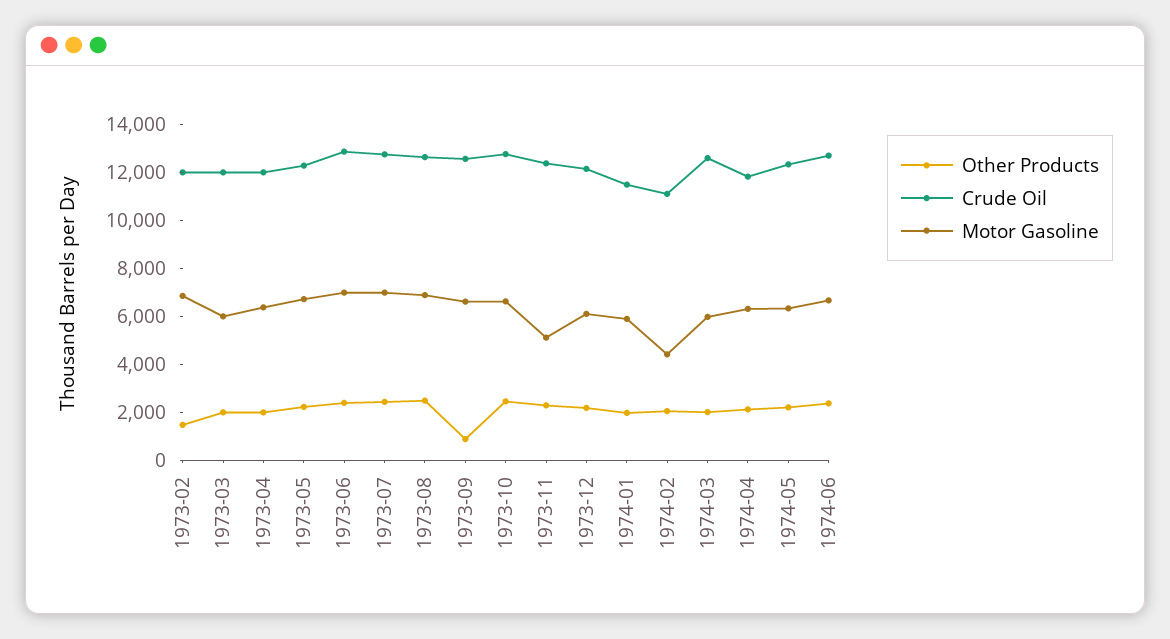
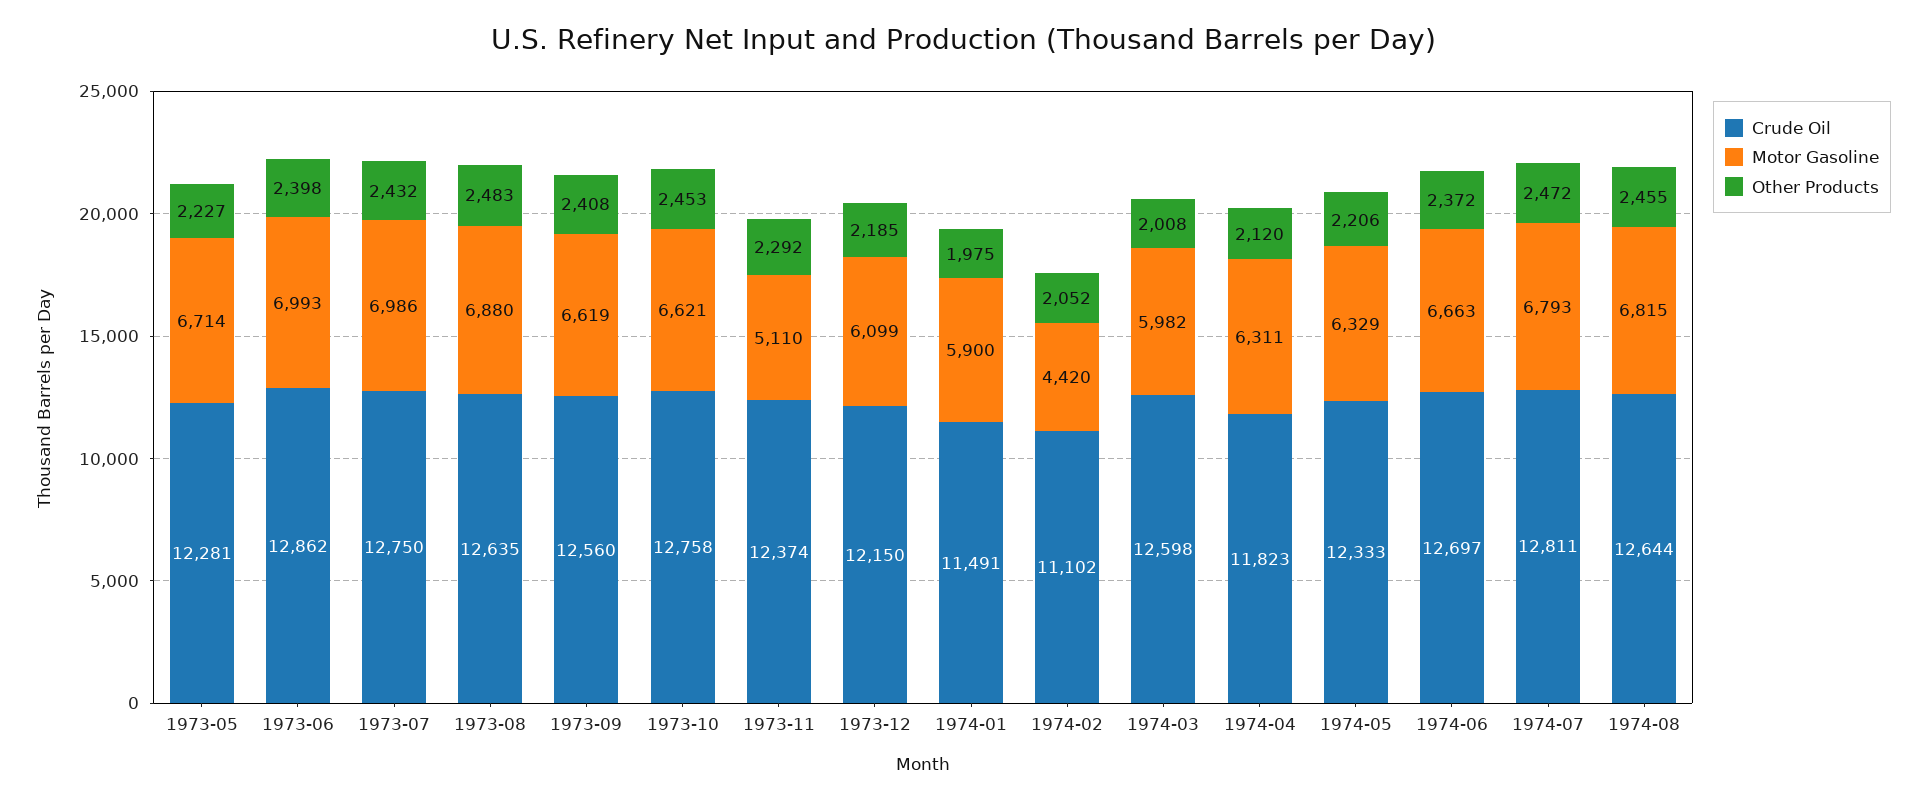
Other Products, 1973-02: 1500 -> none
Crude Oil, 1973-02: 12000 -> none
Motor Gasoline, 1973-02: 7000 -> none
Other Products, 1973-03: 2000 -> none
Crude Oil, 1973-03: 12000 -> none
Motor Gasoline, 1973-03: 6000 -> none
Other Products, 1973-04: 2000 -> none
Crude Oil, 1973-04: 12000 -> none
Motor Gasoline, 1973-04: 6500 -> none
Other Products, 1973-09: 1000 -> 2408
Crude Oil, 1974-07: none -> 12811
Motor Gasoline, 1974-07: none -> 6793
Other Products, 1974-07: none -> 2472
Crude Oil, 1974-08: none -> 12644
Motor Gasoline, 1974-08: none -> 6815
Other Products, 1974-08: none -> 2455

